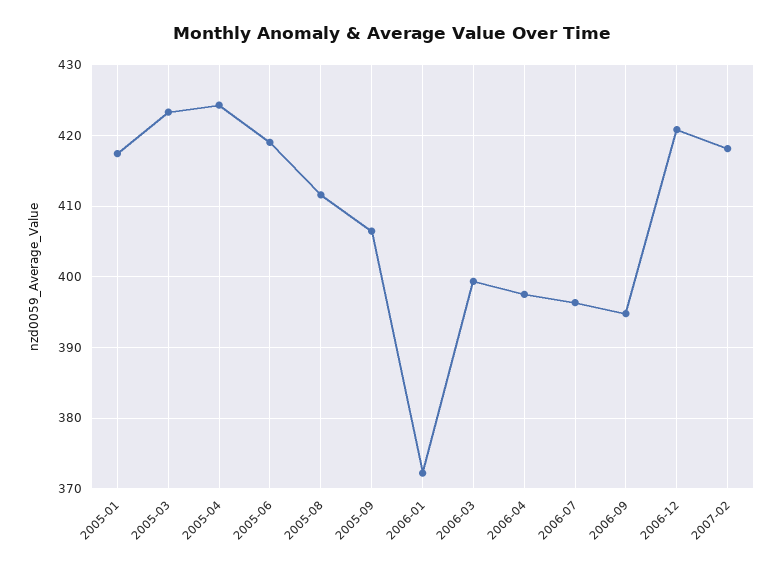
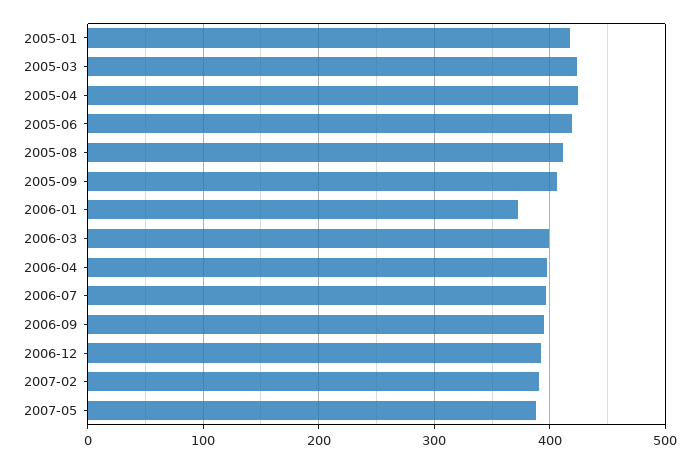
2006-12: 421 -> 390
2007-02: 418 -> 390
2007-05: none -> 390

